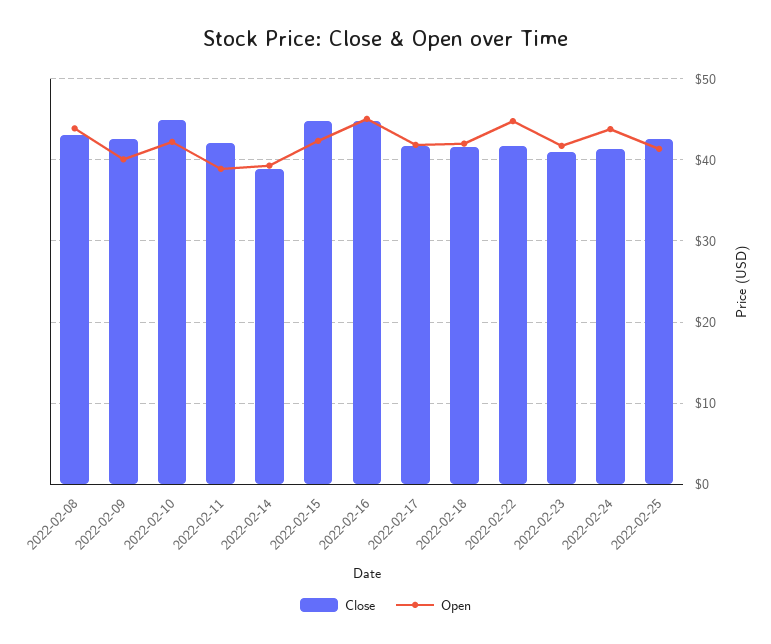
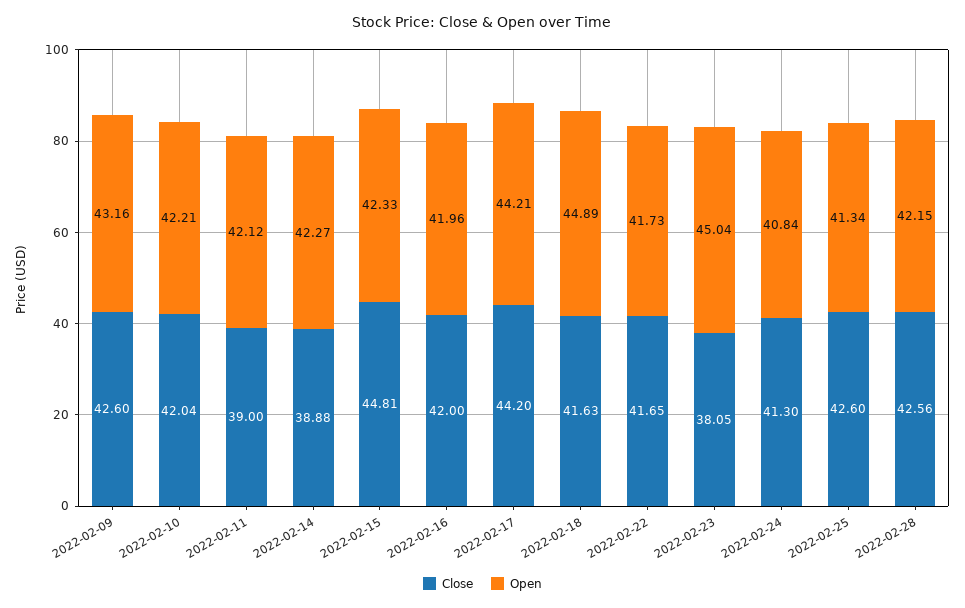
Close, 2022-02-08: 43 -> none
Open, 2022-02-08: 44 -> none
Open, 2022-02-09: 40 -> 43.16
Close, 2022-02-10: 45 -> 42.04
Close, 2022-02-11: 42 -> 39
Open, 2022-02-11: 39 -> 42.12
Open, 2022-02-14: 39 -> 42.27
Close, 2022-02-16: 45 -> 42
Open, 2022-02-16: 45 -> 41.96
Close, 2022-02-17: 42 -> 44.2
Open, 2022-02-17: 42 -> 44.21
Open, 2022-02-18: 42 -> 44.89
Open, 2022-02-22: 45 -> 41.73
Close, 2022-02-23: 41 -> 38.05
Open, 2022-02-23: 42 -> 45.04
Open, 2022-02-24: 44 -> 40.84
Close, 2022-02-28: none -> 42.56
Open, 2022-02-28: none -> 42.15

